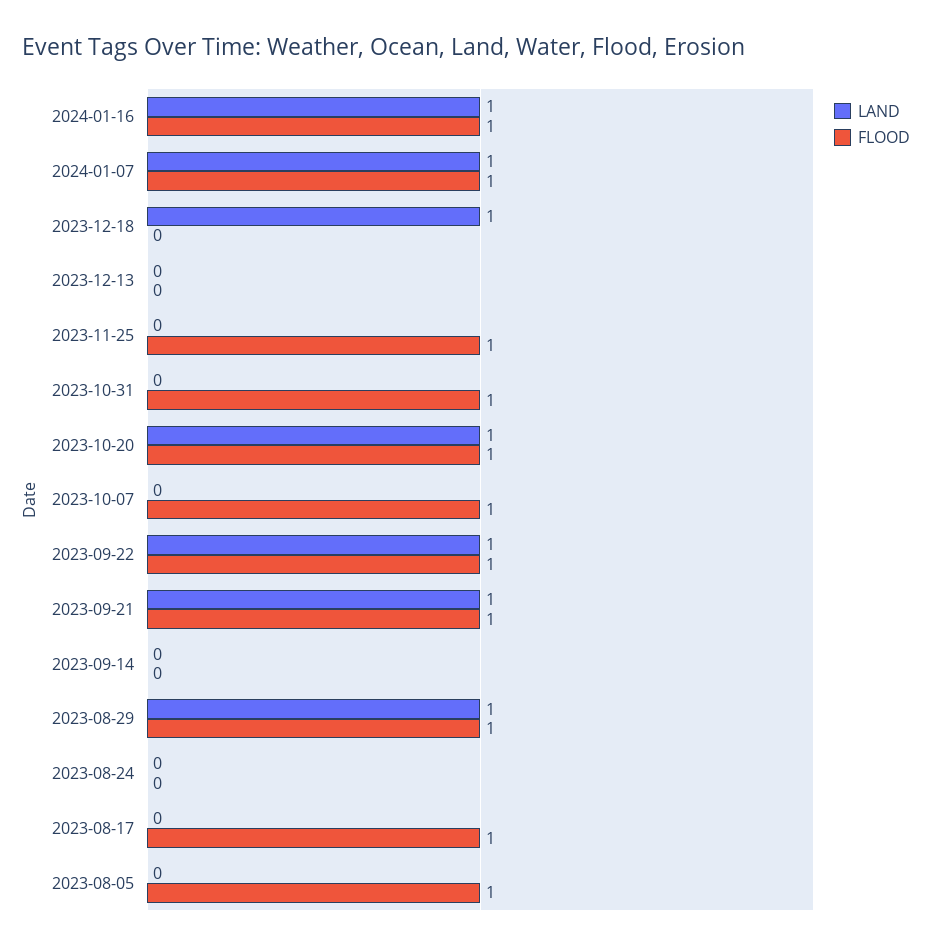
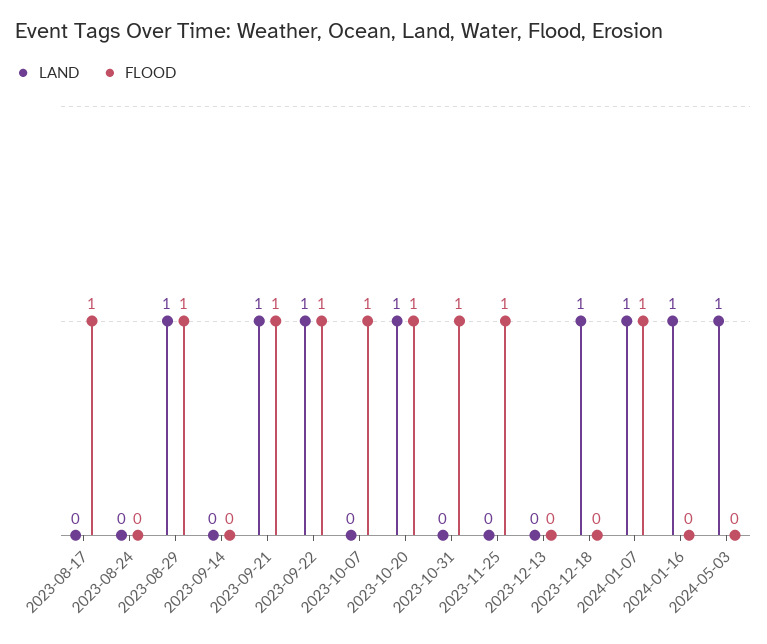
FLOOD, 2024-01-16: 1 -> 0
LAND, 2023-08-05: 0 -> none
FLOOD, 2023-08-05: 1 -> none
LAND, 2024-05-03: none -> 1
FLOOD, 2024-05-03: none -> 0

